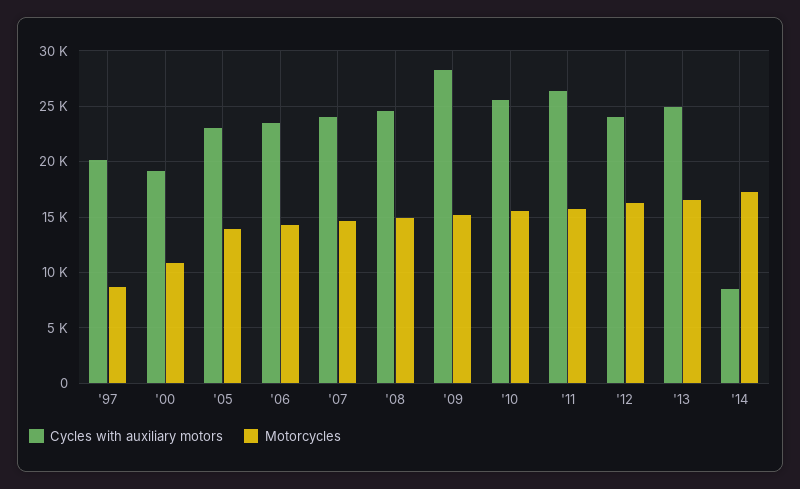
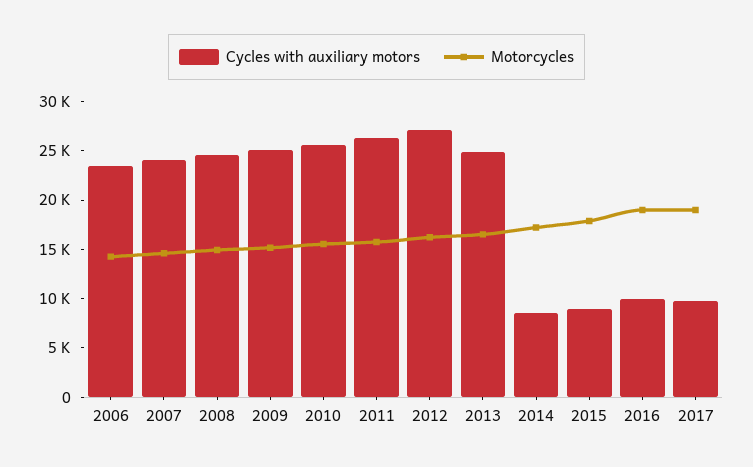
Cycles with auxiliary motors, '97: 20000 -> none
Motorcycles, '97: 9000 -> none
Cycles with auxiliary motors, '00: 19000 -> none
Motorcycles, '00: 11000 -> none
Cycles with auxiliary motors, '05: 23000 -> none
Motorcycles, '05: 14000 -> none
Cycles with auxiliary motors, '09: 28000 -> 25000
Cycles with auxiliary motors, '12: 24000 -> 27000
Cycles with auxiliary motors, 2015: none -> 9000
Motorcycles, 2015: none -> 18000
Cycles with auxiliary motors, 2016: none -> 10000
Motorcycles, 2016: none -> 19000
Cycles with auxiliary motors, 2017: none -> 10000
Motorcycles, 2017: none -> 19000

